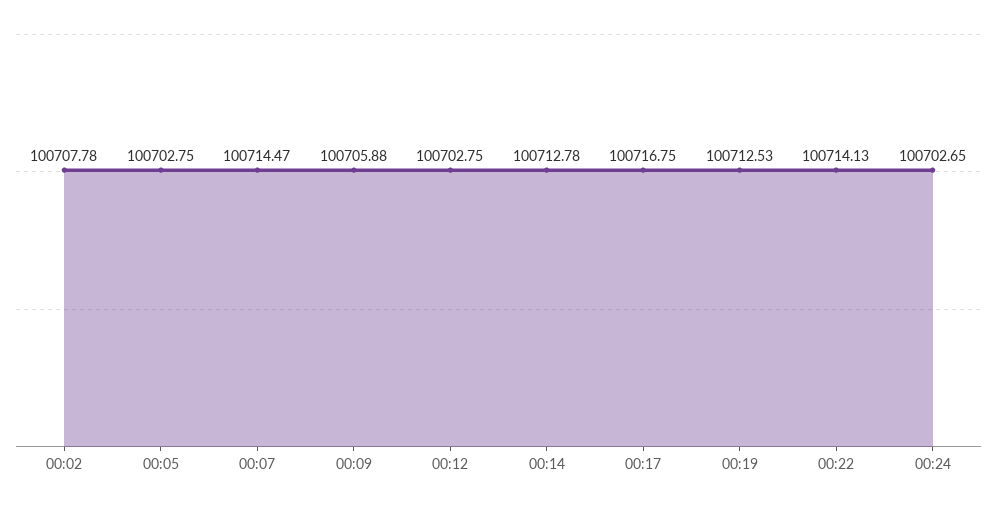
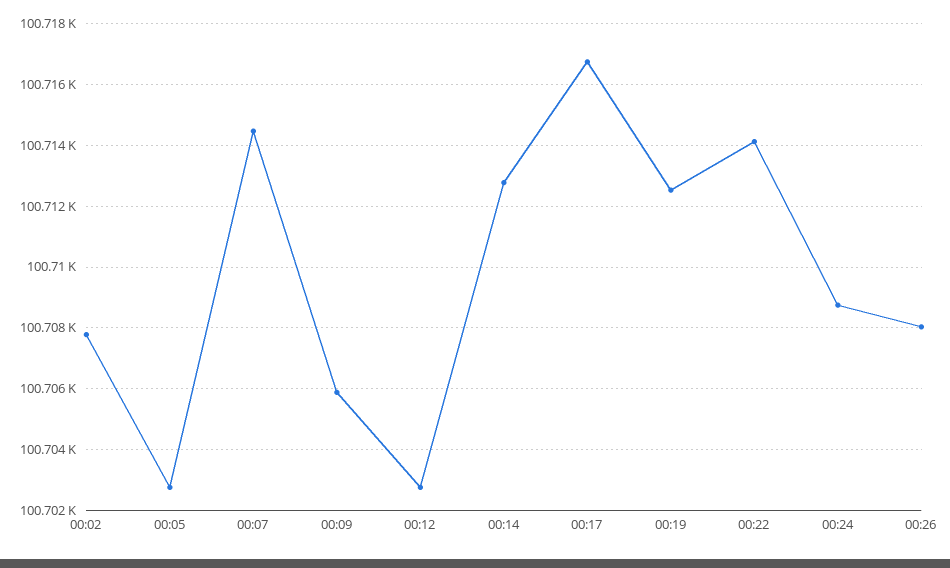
00:24: 100702.65 -> 100708.8
00:26: none -> 100708

